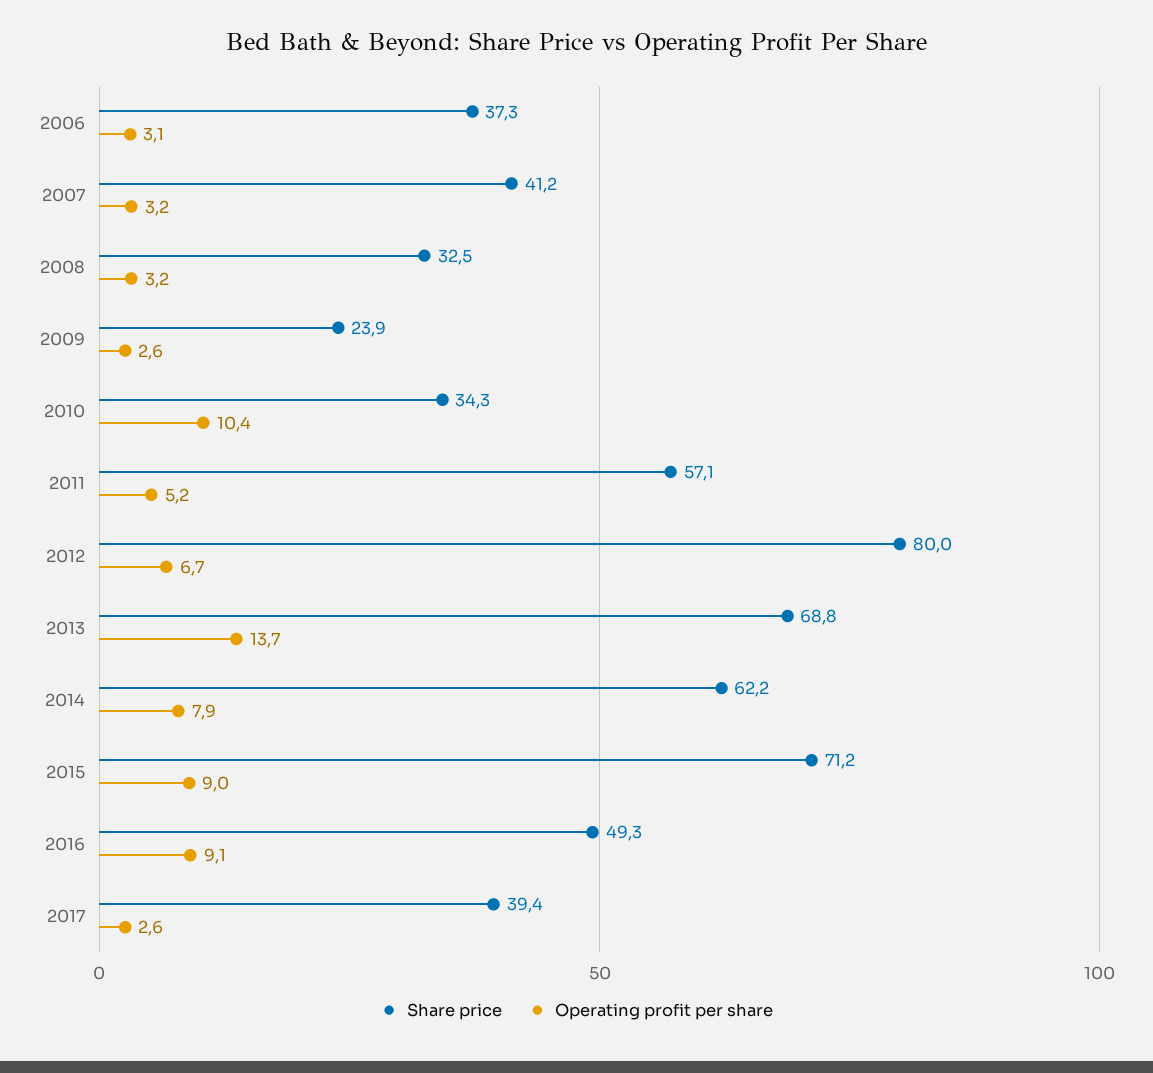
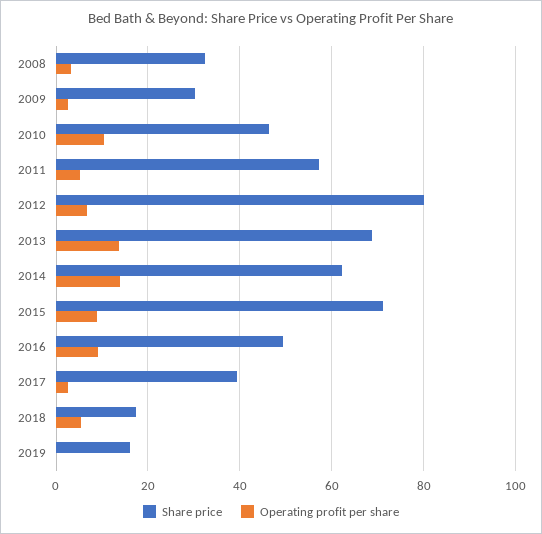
Share price, 2006: 37.3 -> none
Operating profit per share, 2006: 3.1 -> none
Share price, 2007: 41.2 -> none
Operating profit per share, 2007: 3.2 -> none
Share price, 2009: 23.9 -> 30
Share price, 2010: 34.3 -> 46
Operating profit per share, 2014: 7.9 -> 14
Share price, 2018: none -> 18
Operating profit per share, 2018: none -> 6
Share price, 2019: none -> 16
Operating profit per share, 2019: none -> 0

